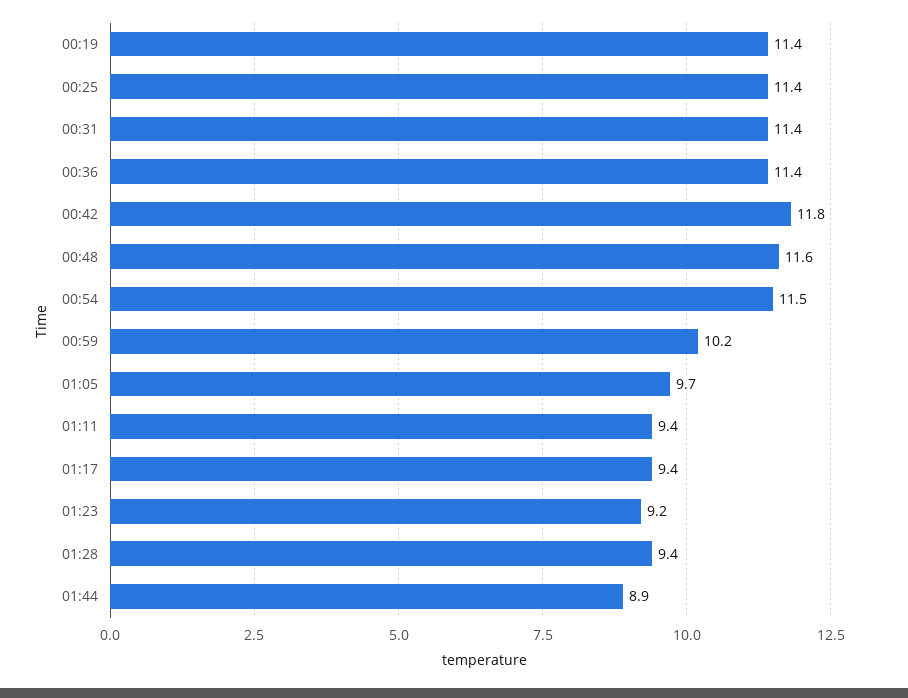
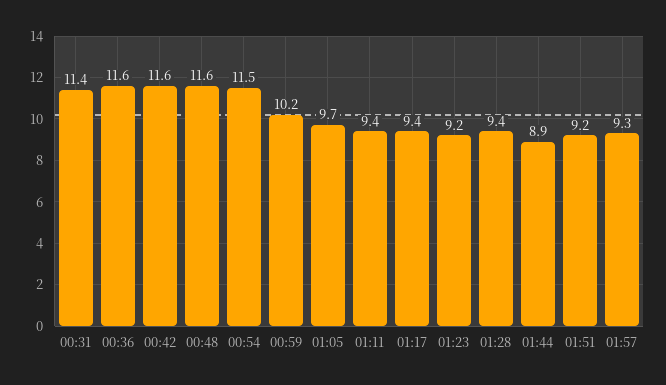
00:19: 11.4 -> none
00:25: 11.4 -> none
00:36: 11.4 -> 11.6
00:42: 11.8 -> 11.6
01:51: none -> 9.2
01:57: none -> 9.3

